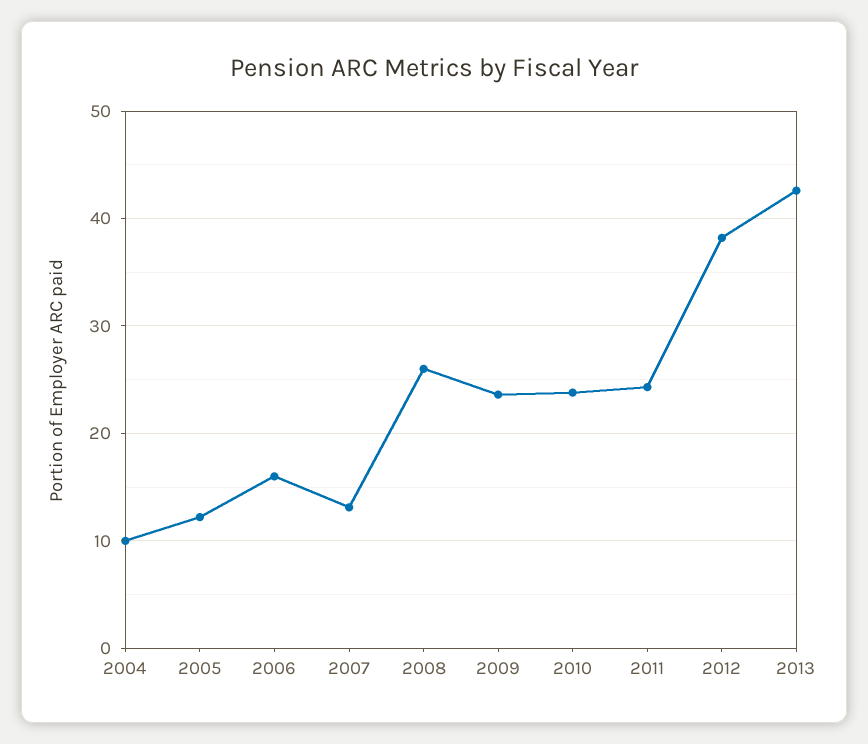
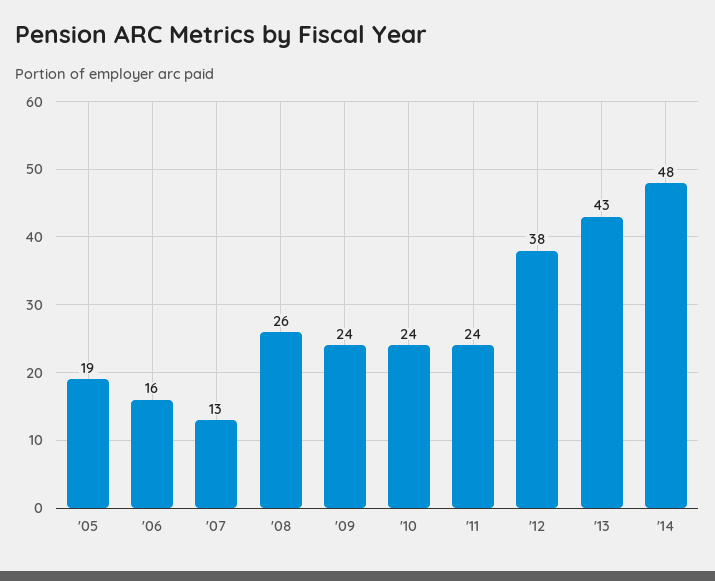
2004: 10 -> none
2005: 12 -> 19
'14: none -> 48

